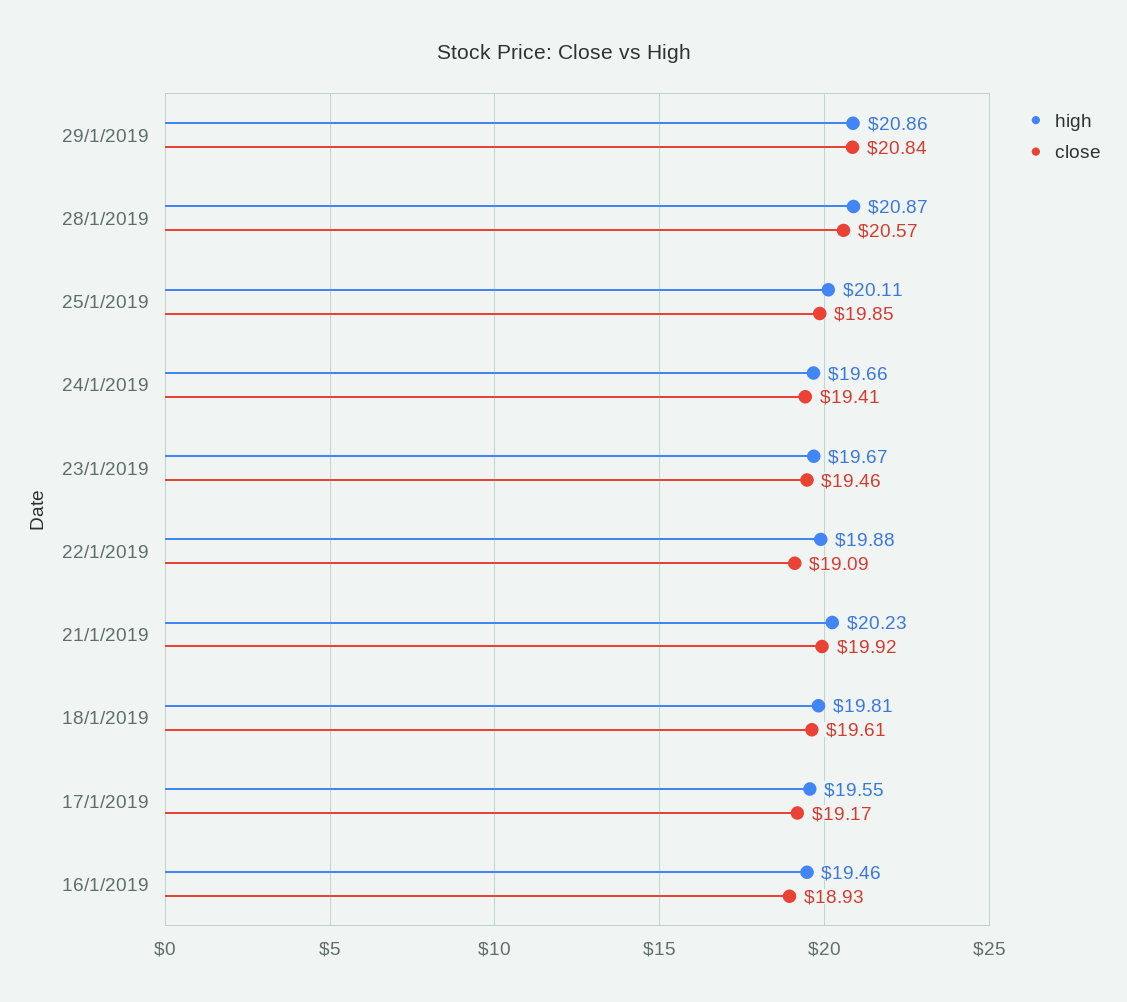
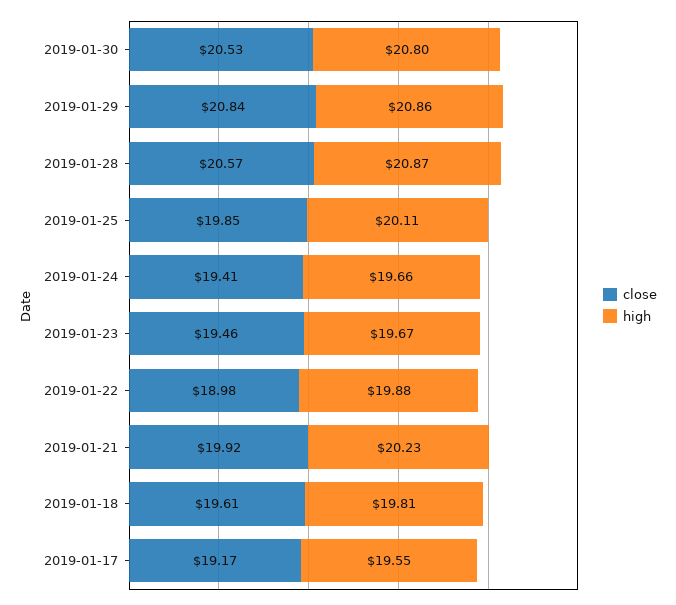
close, 22/1/2019: 19.09 -> 18.98
high, 16/1/2019: 19.46 -> none
close, 16/1/2019: 18.93 -> none
close, 2019-01-30: none -> 20.53
high, 2019-01-30: none -> 20.8

